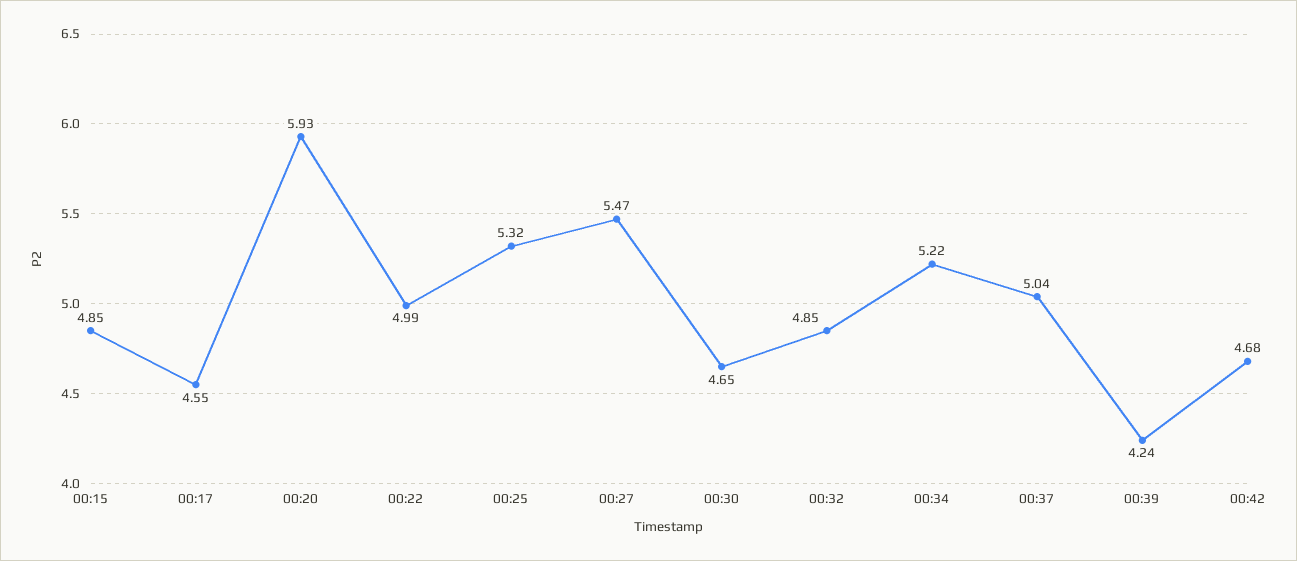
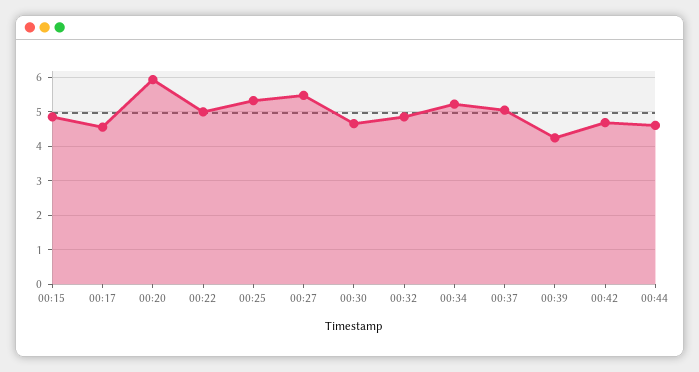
00:44: none -> 4.6

